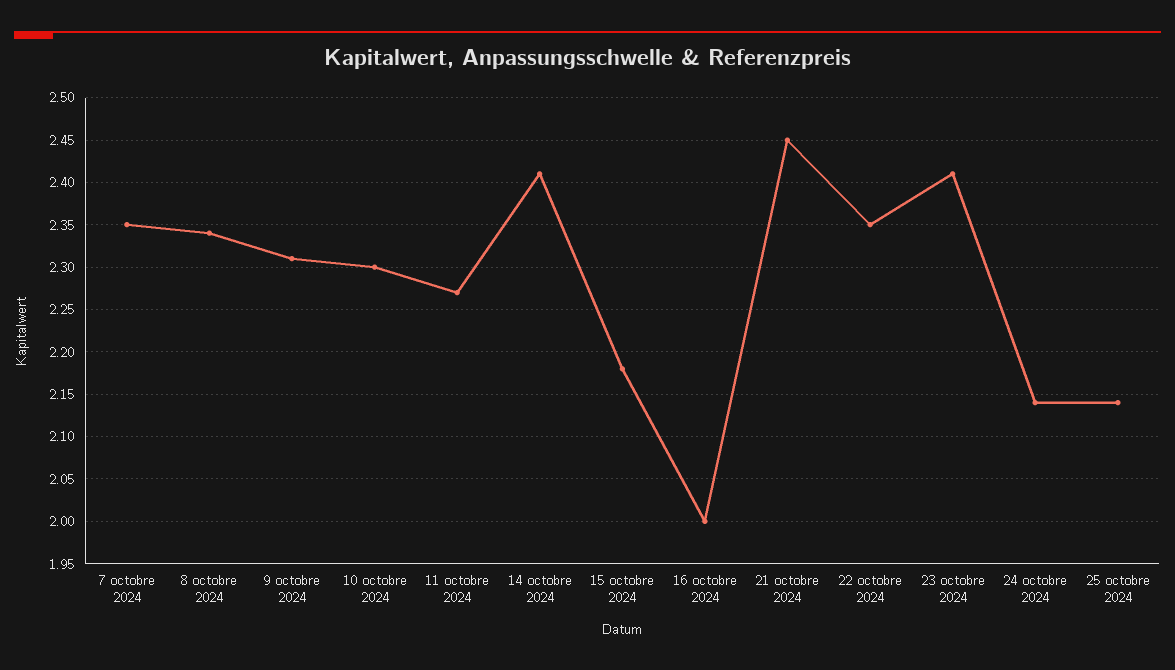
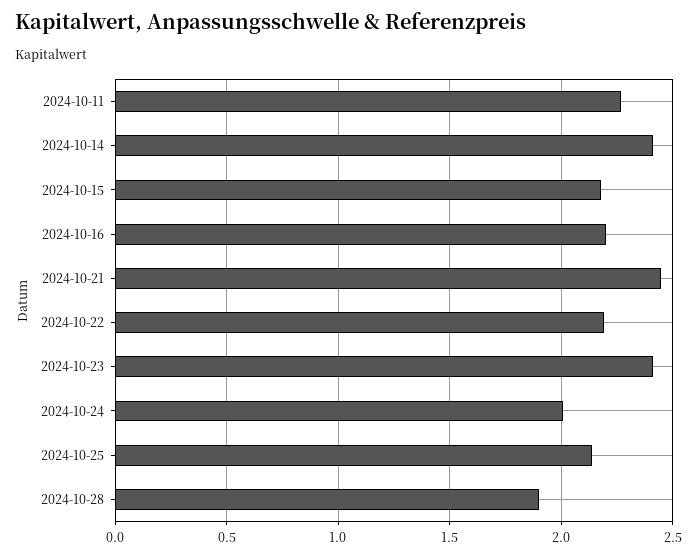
7 octobre 2024: 2.35 -> none
8 octobre 2024: 2.34 -> none
9 octobre 2024: 2.31 -> none
10 octobre 2024: 2.3 -> none
16 octobre 2024: 2 -> 2.2
22 octobre 2024: 2.35 -> 2.2
24 octobre 2024: 2.14 -> 2
2024-10-28: none -> 1.9

